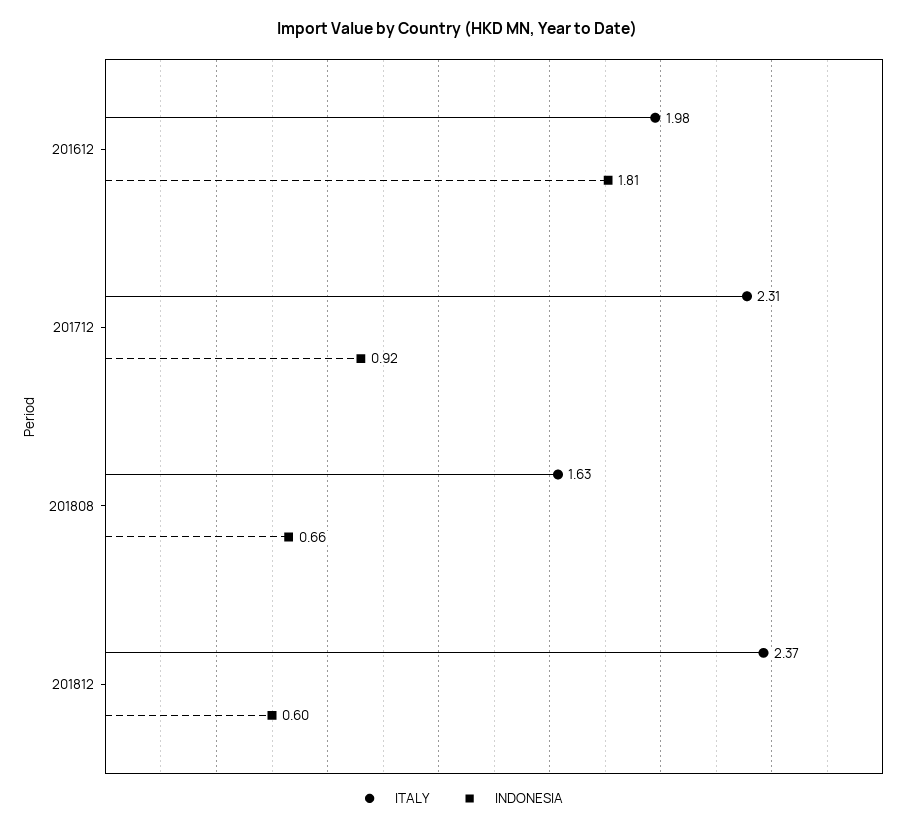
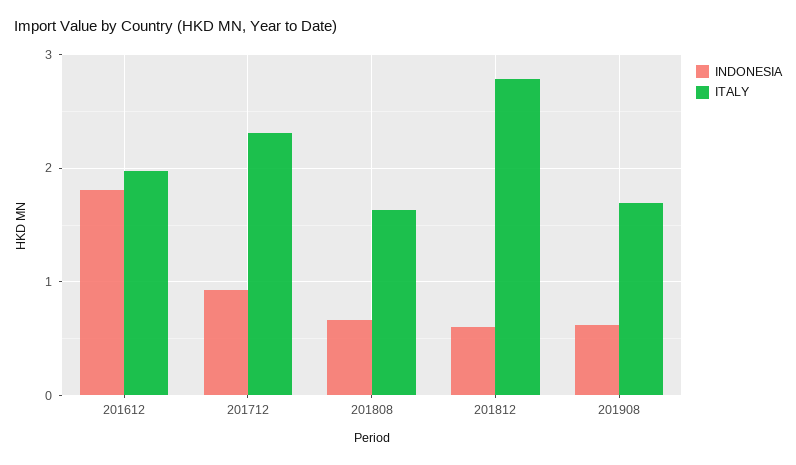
ITALY, 201812: 2.37 -> 2.8
INDONESIA, 201908: none -> 0.6
ITALY, 201908: none -> 1.7

